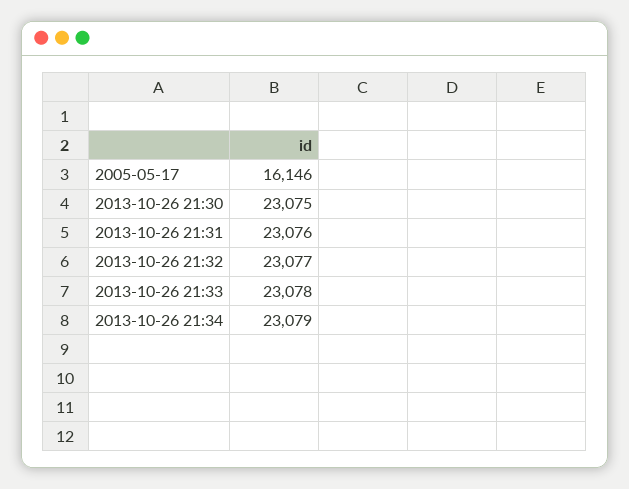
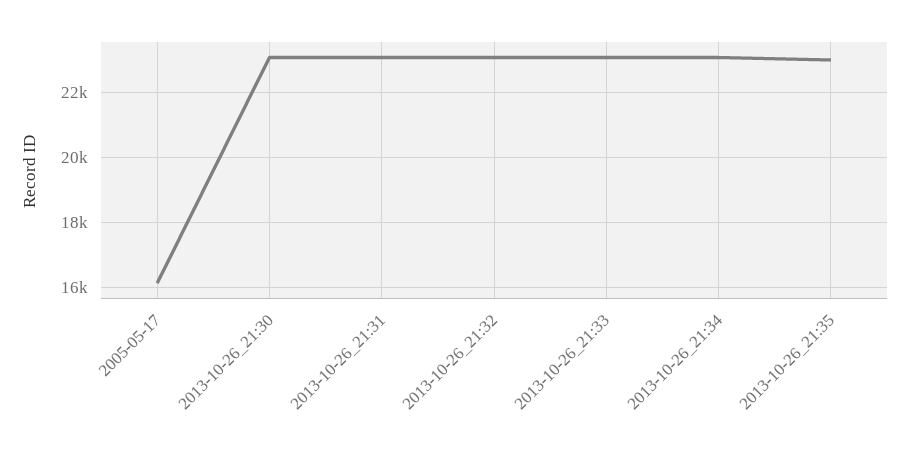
2013-10-26_21:35: none -> 23000

